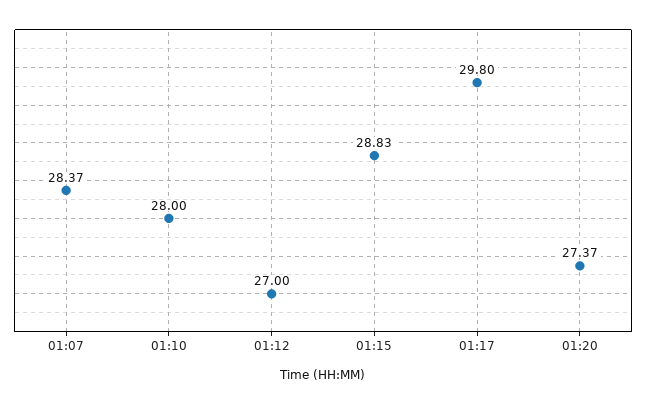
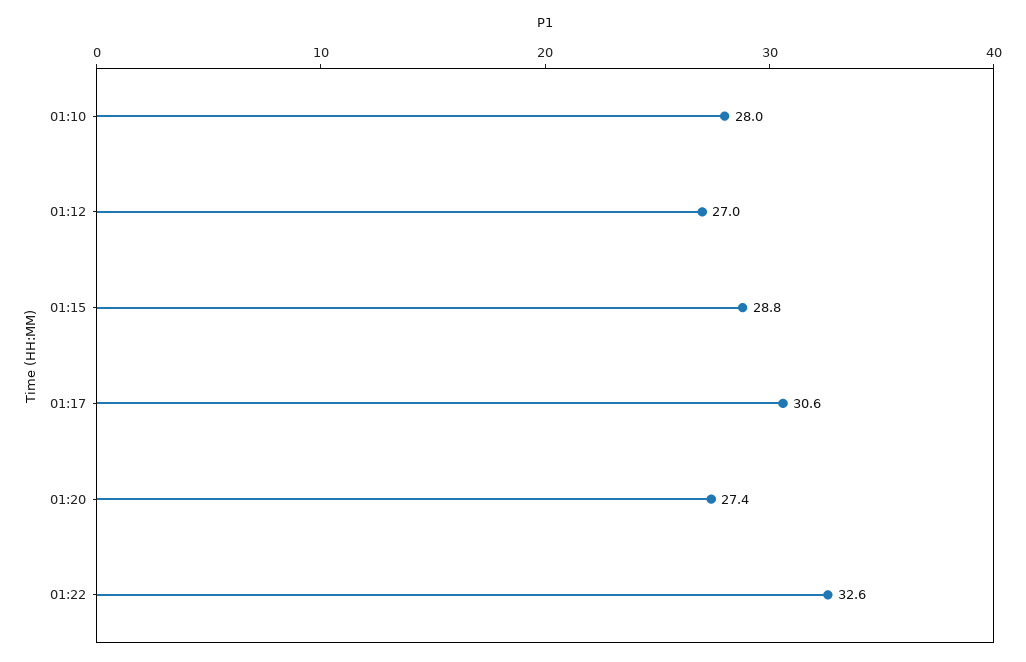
01:07: 28.37 -> none
01:17: 29.8 -> 30.6
01:22: none -> 32.6

